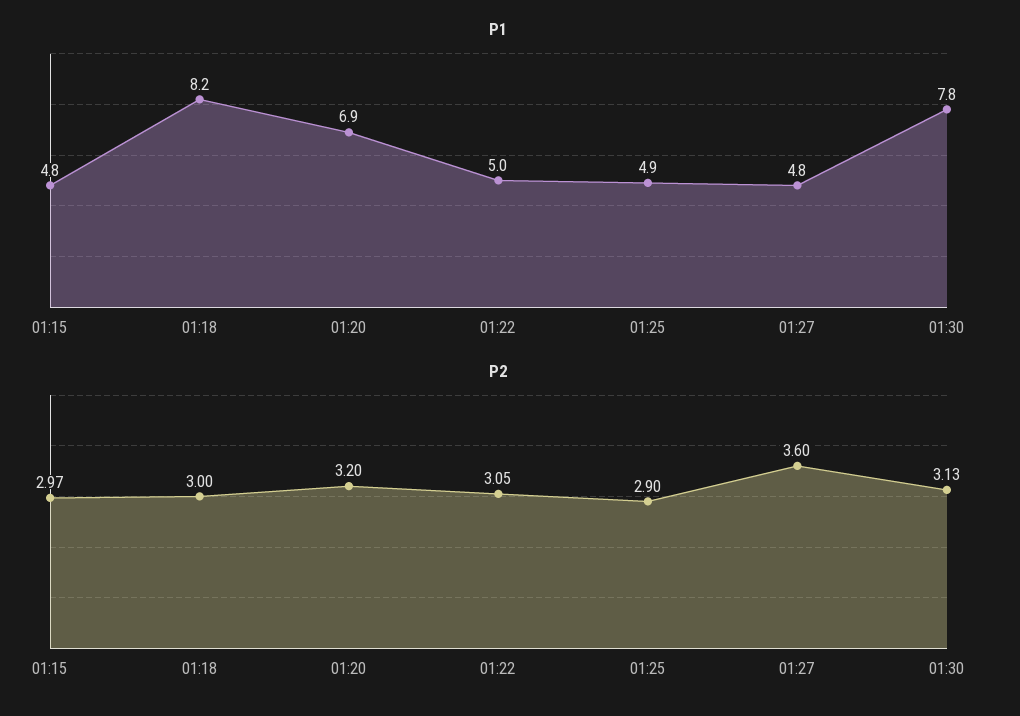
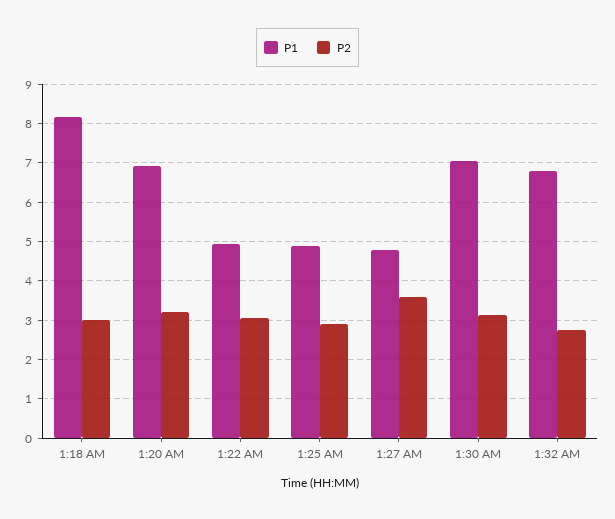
P1, 01:15: 4.8 -> none
P1, 01:30: 7.8 -> 7
P2, 01:15: 2.97 -> none
P1, 1:32 AM: none -> 6.8
P2, 1:32 AM: none -> 2.8

